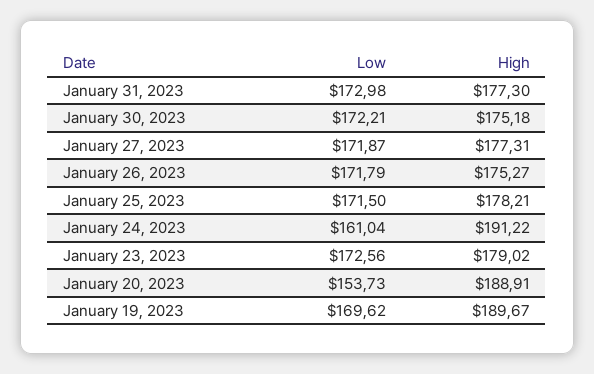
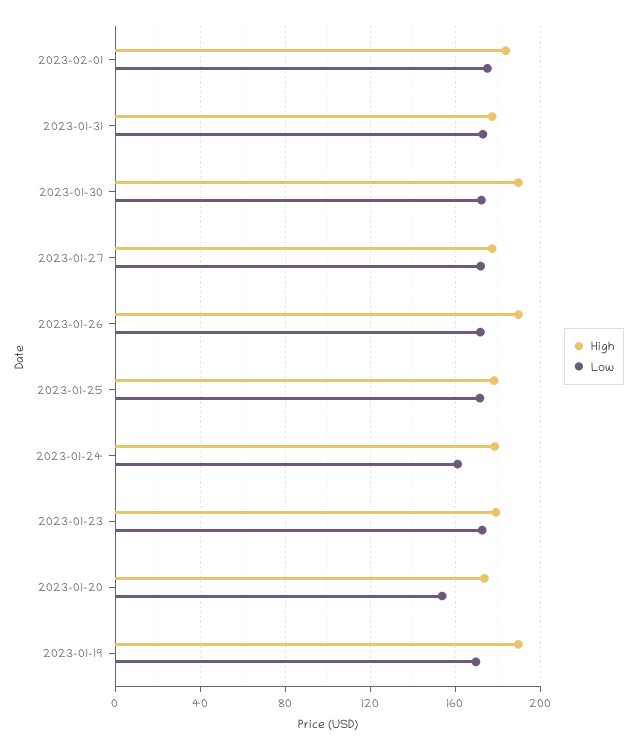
High, January 30, 2023: 175.18 -> 190
High, January 26, 2023: 175.27 -> 190
High, January 24, 2023: 191.22 -> 180
High, January 20, 2023: 188.91 -> 175
High, 2023-02-01: none -> 185
Low, 2023-02-01: none -> 175

